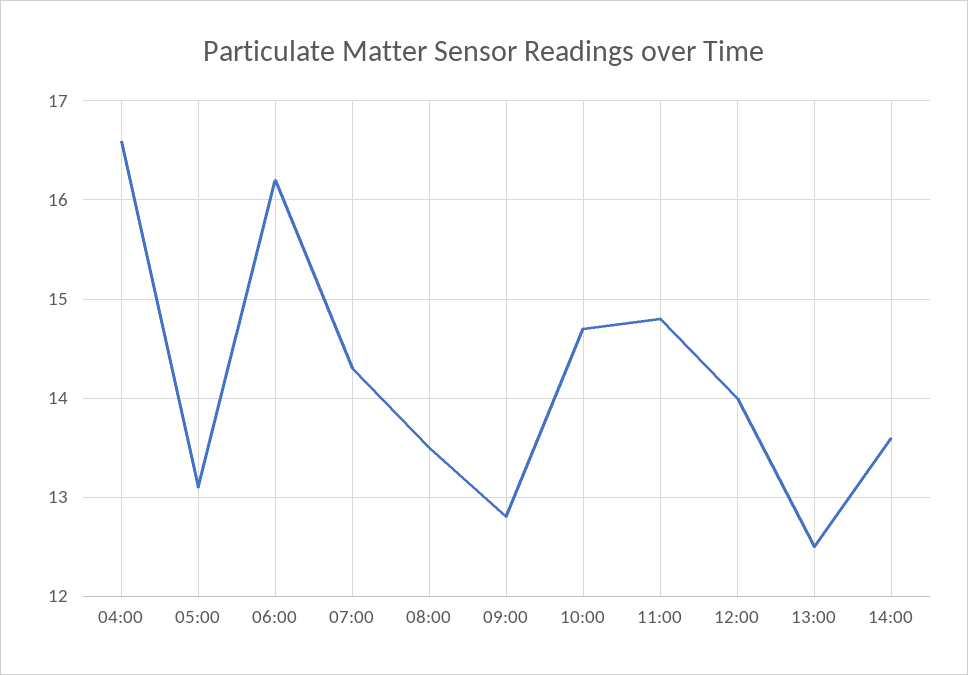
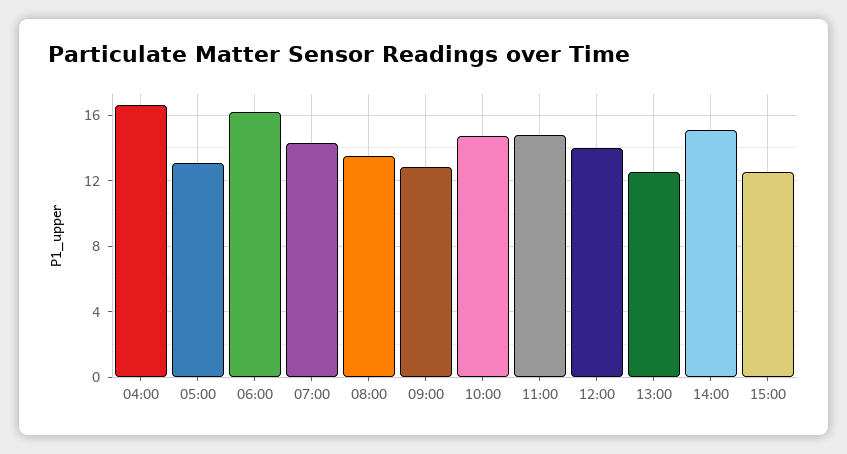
14:00: 13.6 -> 15
15:00: none -> 12.5

